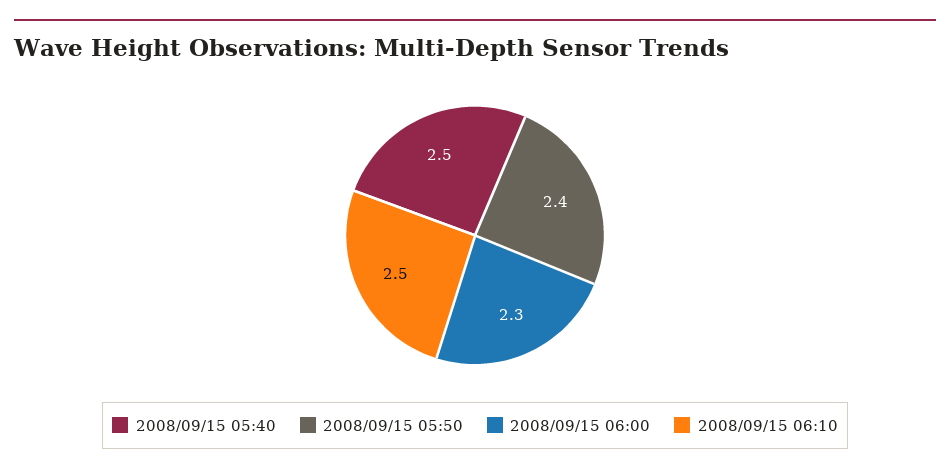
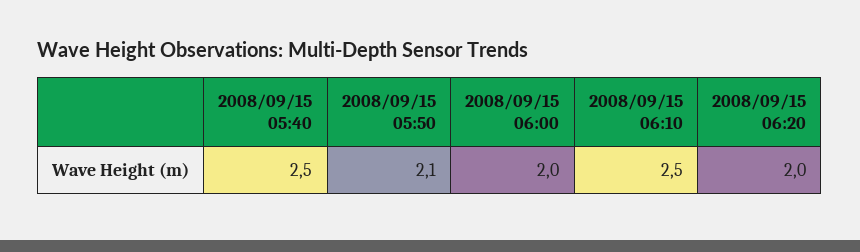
2008/09/15 05:50: 2.4 -> 2.1
2008/09/15 06:00: 2.3 -> 2
2008/09/15 06:20: none -> 2

